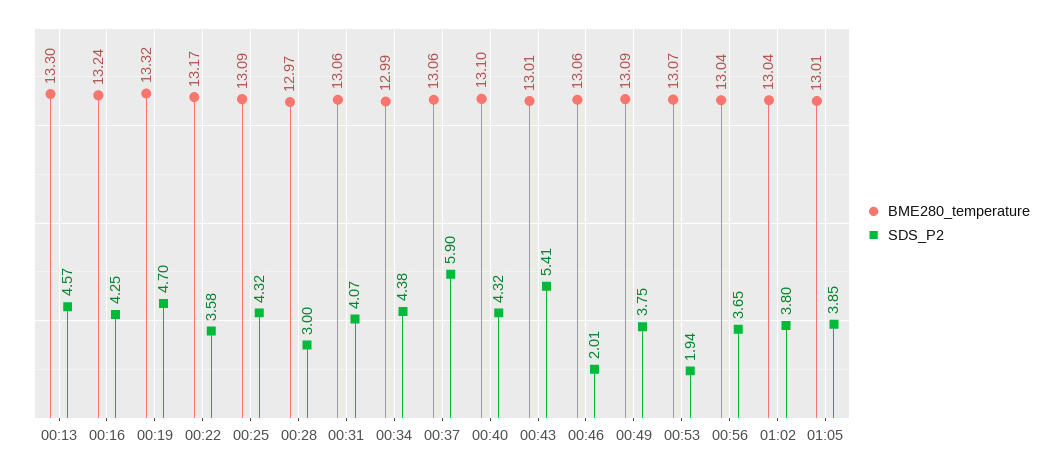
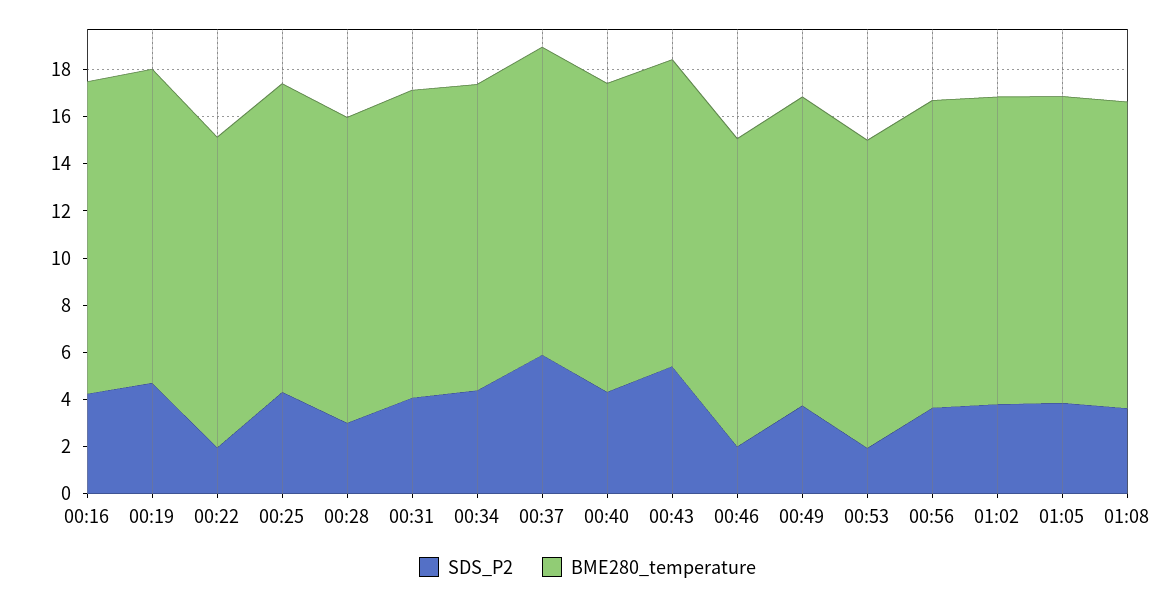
BME280_temperature, 00:13: 13.3 -> none
SDS_P2, 00:13: 4.57 -> none
SDS_P2, 00:22: 3.58 -> 2
SDS_P2, 01:08: none -> 3.5
BME280_temperature, 01:08: none -> 13

